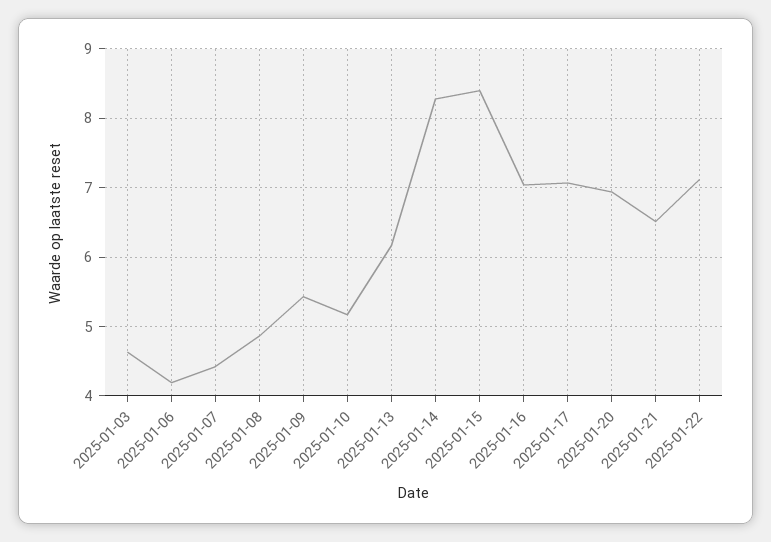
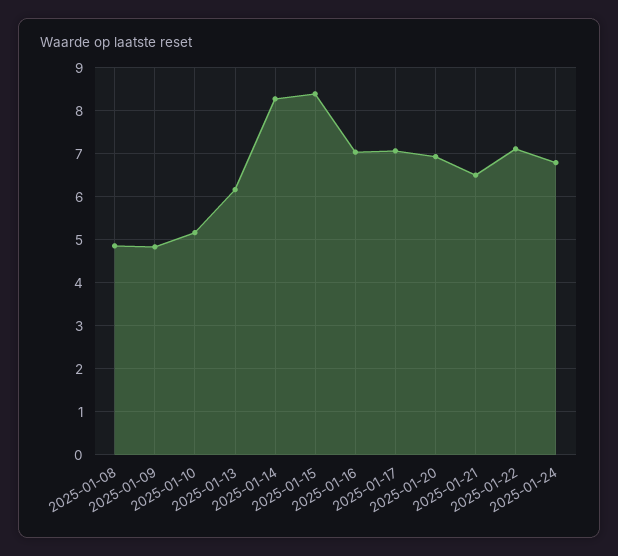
2025-01-03: 4.6 -> none
2025-01-06: 4.2 -> none
2025-01-07: 4.4 -> none
2025-01-09: 5.4 -> 4.8
2025-01-24: none -> 6.8

